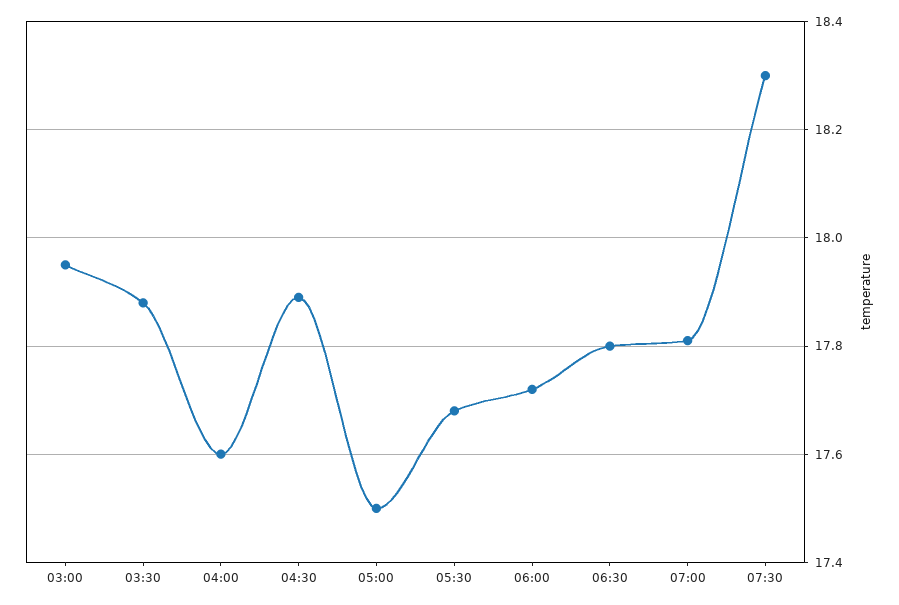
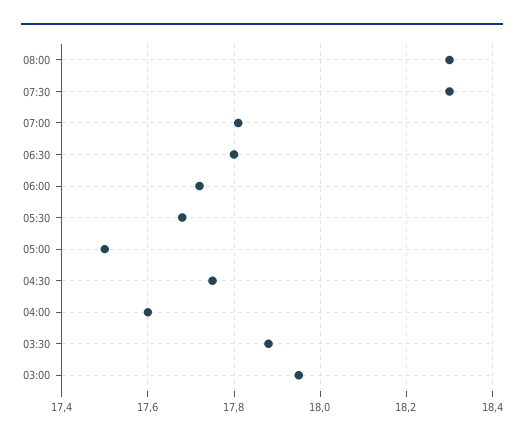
04:30: 17.9 -> 17.75
08:00: none -> 18.3

